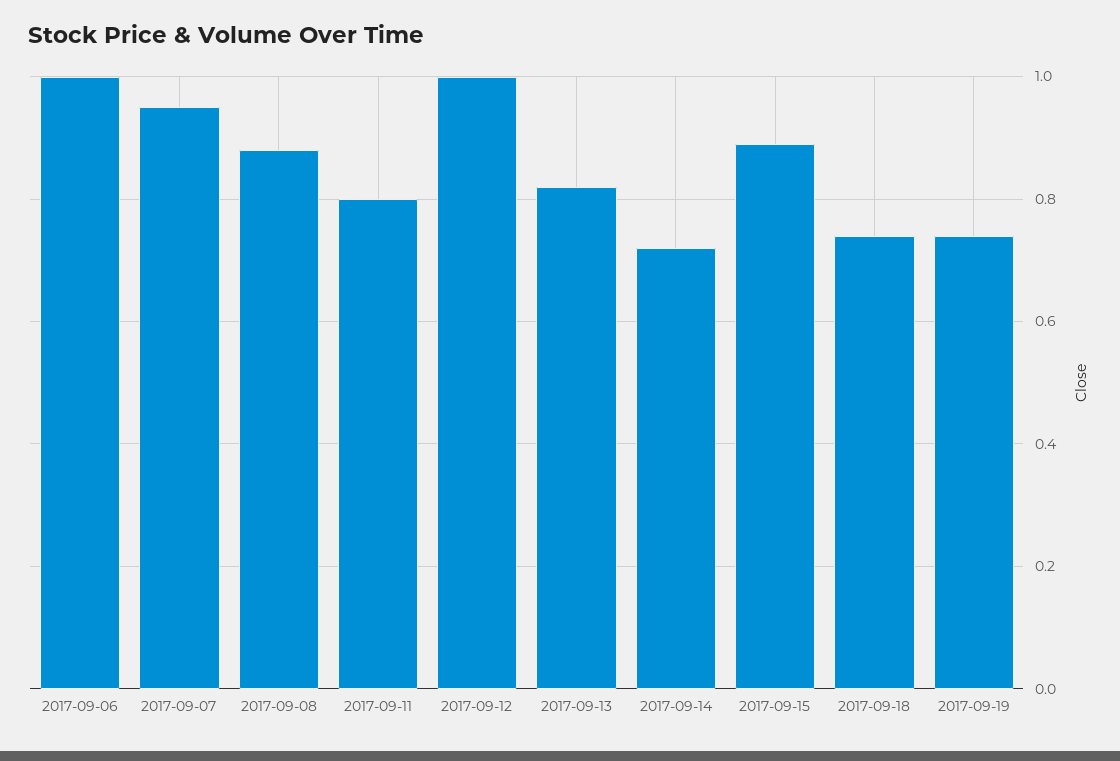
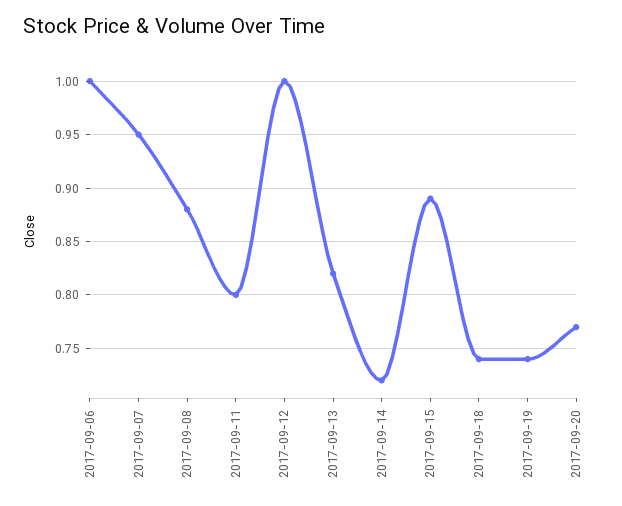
2017-09-20: none -> 0.77

